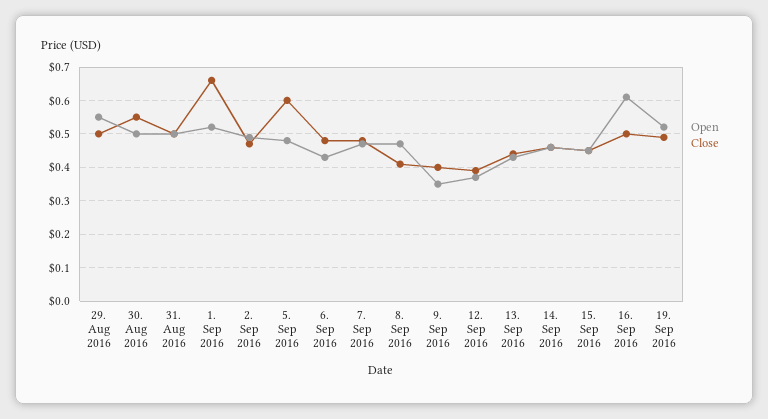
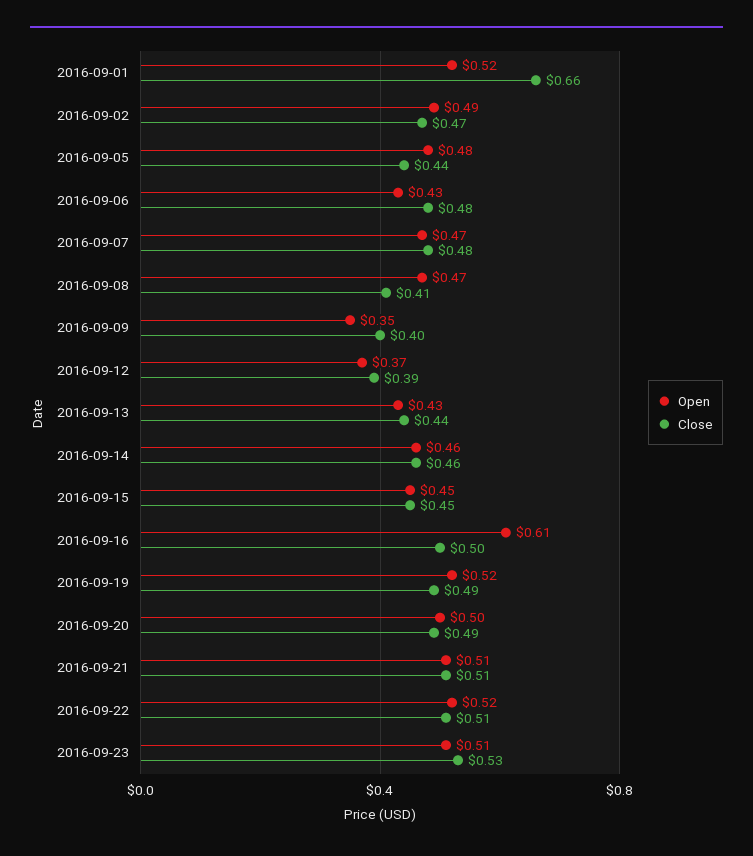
Open, 29. Aug 2016: 0.55 -> none
Close, 29. Aug 2016: 0.5 -> none
Open, 30. Aug 2016: 0.5 -> none
Close, 30. Aug 2016: 0.55 -> none
Open, 31. Aug 2016: 0.5 -> none
Close, 31. Aug 2016: 0.5 -> none
Close, 5. Sep 2016: 0.6 -> 0.44
Open, 2016-09-20: none -> 0.5
Close, 2016-09-20: none -> 0.49
Open, 2016-09-21: none -> 0.51
Close, 2016-09-21: none -> 0.51
Open, 2016-09-22: none -> 0.52
Close, 2016-09-22: none -> 0.51
Open, 2016-09-23: none -> 0.51
Close, 2016-09-23: none -> 0.53

